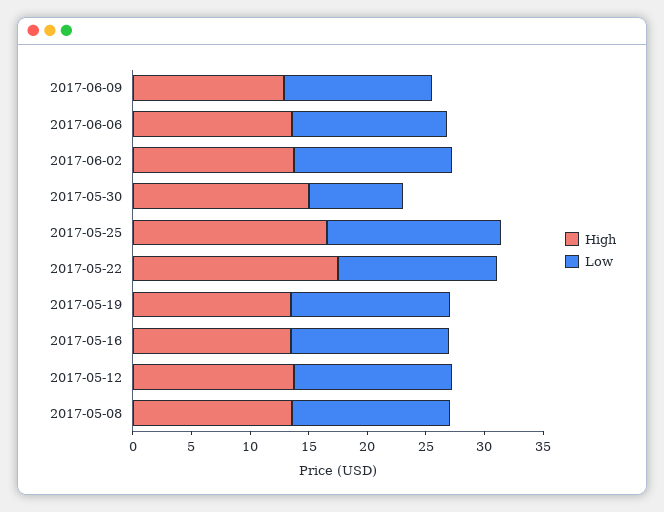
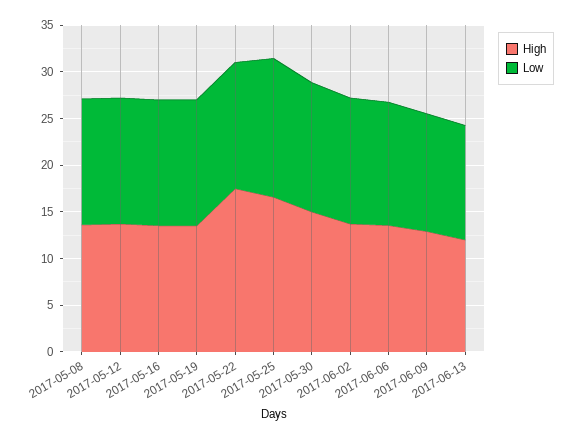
Low, 2017-05-30: 8 -> 14
High, 2017-06-13: none -> 12
Low, 2017-06-13: none -> 12

